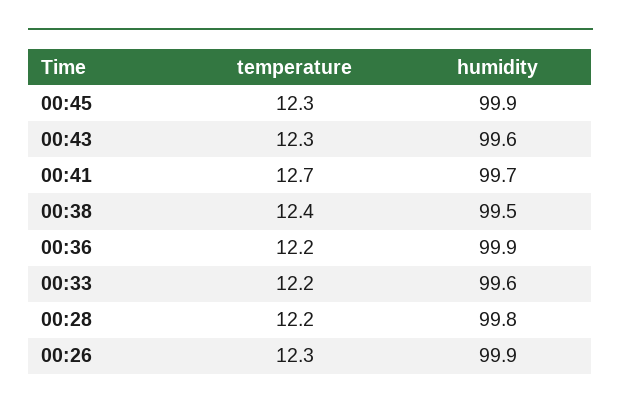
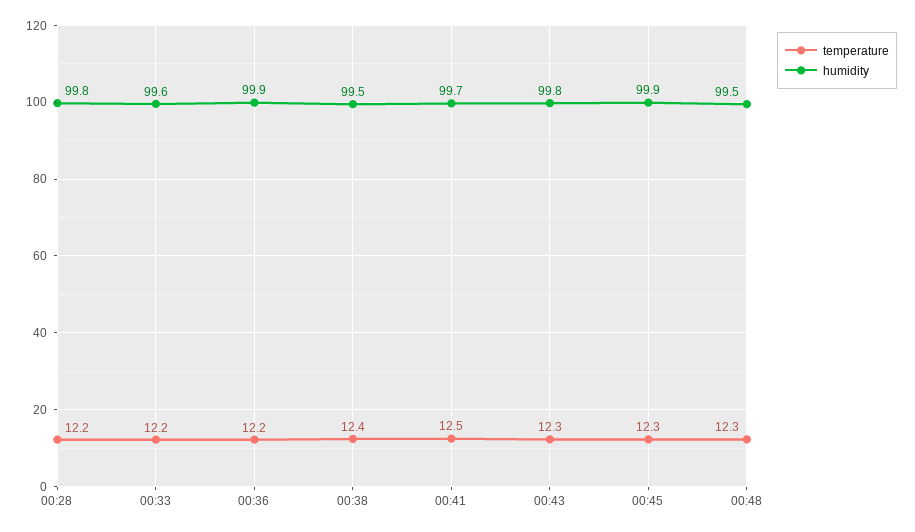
humidity, 00:43: 99.6 -> 99.8
temperature, 00:41: 12.7 -> 12.5
temperature, 00:26: 12.3 -> none
humidity, 00:26: 99.9 -> none
temperature, 00:48: none -> 12.3
humidity, 00:48: none -> 99.5

